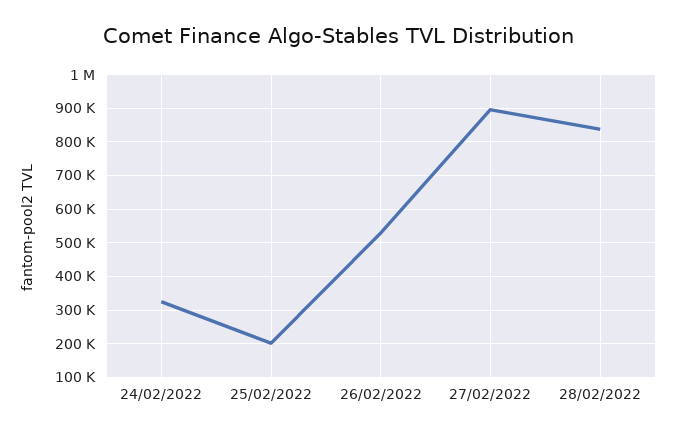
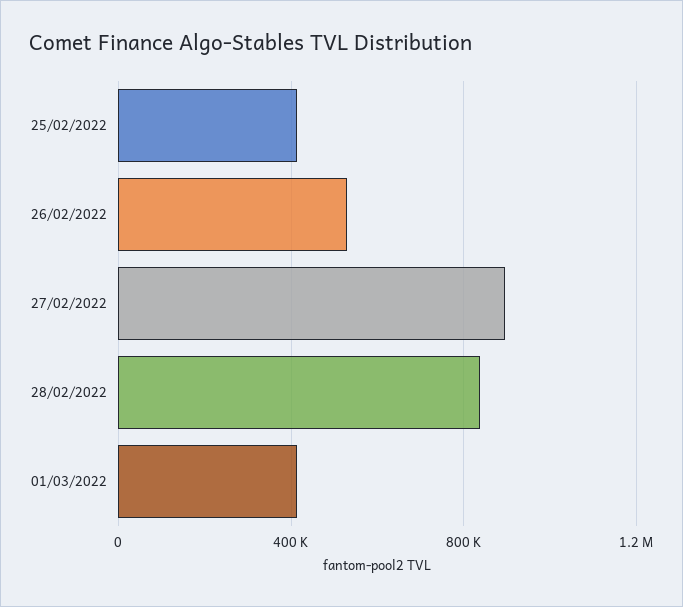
24/02/2022: 320000 -> none
25/02/2022: 200000 -> 400000
01/03/2022: none -> 400000

